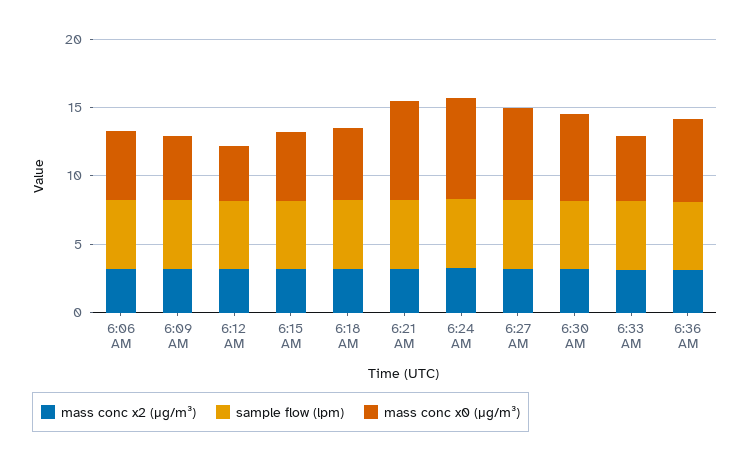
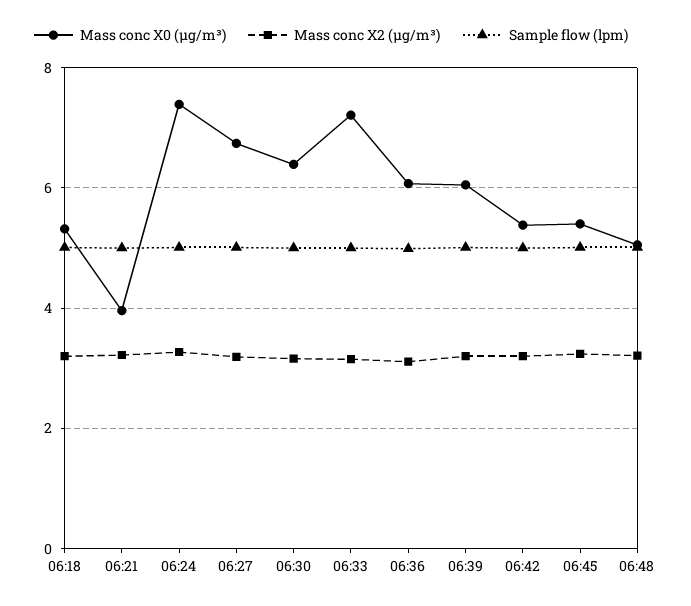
mass conc x2 (μg/m³), 6:06 AM: 3 -> none
sample flow (lpm), 6:06 AM: 5 -> none
mass conc x0 (μg/m³), 6:06 AM: 5 -> none
mass conc x2 (μg/m³), 6:09 AM: 3 -> none
sample flow (lpm), 6:09 AM: 5 -> none
mass conc x0 (μg/m³), 6:09 AM: 5 -> none
mass conc x2 (μg/m³), 6:12 AM: 3 -> none
sample flow (lpm), 6:12 AM: 5 -> none
mass conc x0 (μg/m³), 6:12 AM: 4 -> none
mass conc x2 (μg/m³), 6:15 AM: 3 -> none
sample flow (lpm), 6:15 AM: 5 -> none
mass conc x0 (μg/m³), 6:15 AM: 5 -> none
mass conc x0 (μg/m³), 6:21 AM: 7 -> 4
mass conc x0 (μg/m³), 6:33 AM: 5 -> 7.2
mass conc x0 (μg/m³), 06:39: none -> 6
mass conc x2 (μg/m³), 06:39: none -> 3.2
sample flow (lpm), 06:39: none -> 5
mass conc x0 (μg/m³), 06:42: none -> 5.4
mass conc x2 (μg/m³), 06:42: none -> 3.2
sample flow (lpm), 06:42: none -> 5
mass conc x0 (μg/m³), 06:45: none -> 5.4
mass conc x2 (μg/m³), 06:45: none -> 3.2
sample flow (lpm), 06:45: none -> 5
mass conc x0 (μg/m³), 06:48: none -> 5
mass conc x2 (μg/m³), 06:48: none -> 3.2
sample flow (lpm), 06:48: none -> 5

